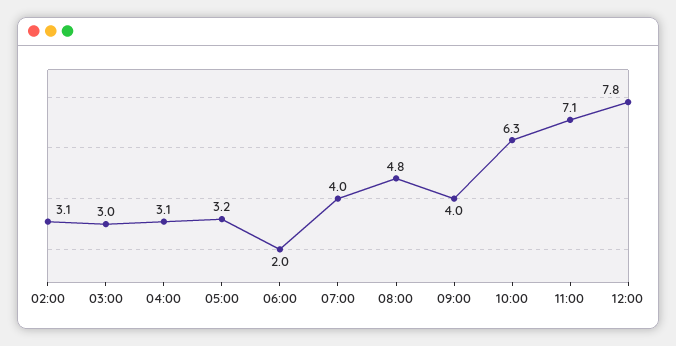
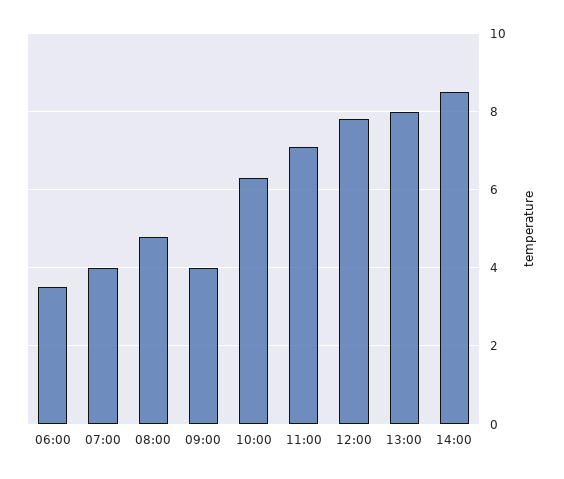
02:00: 3.1 -> none
03:00: 3 -> none
04:00: 3.1 -> none
05:00: 3.2 -> none
06:00: 2 -> 3.5
13:00: none -> 8
14:00: none -> 8.5

